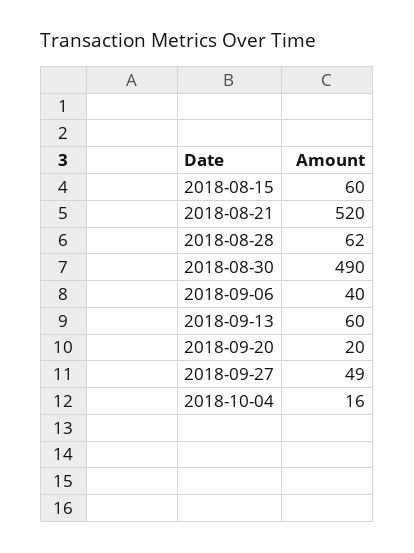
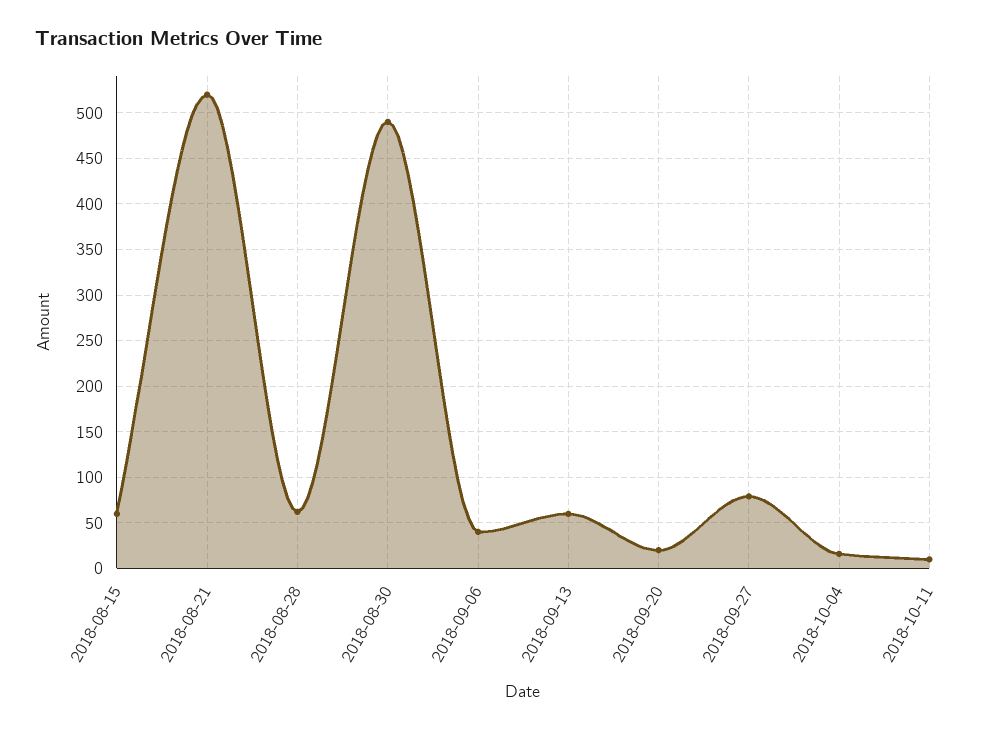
2018-09-27: 49 -> 80
2018-10-11: none -> 10

